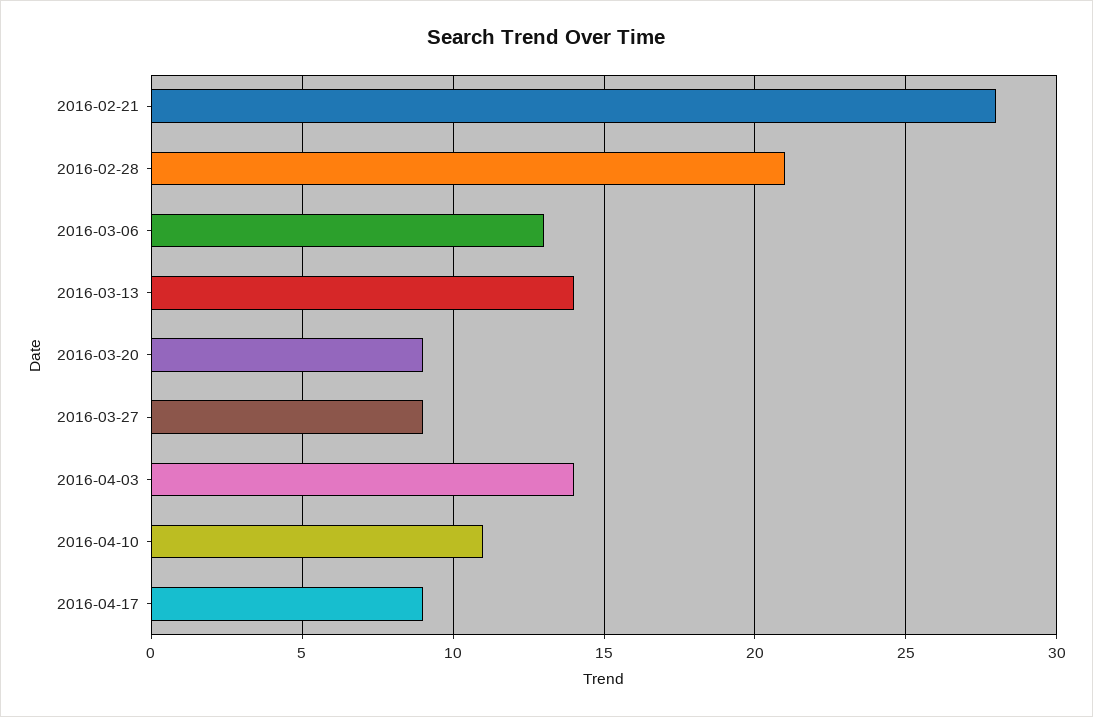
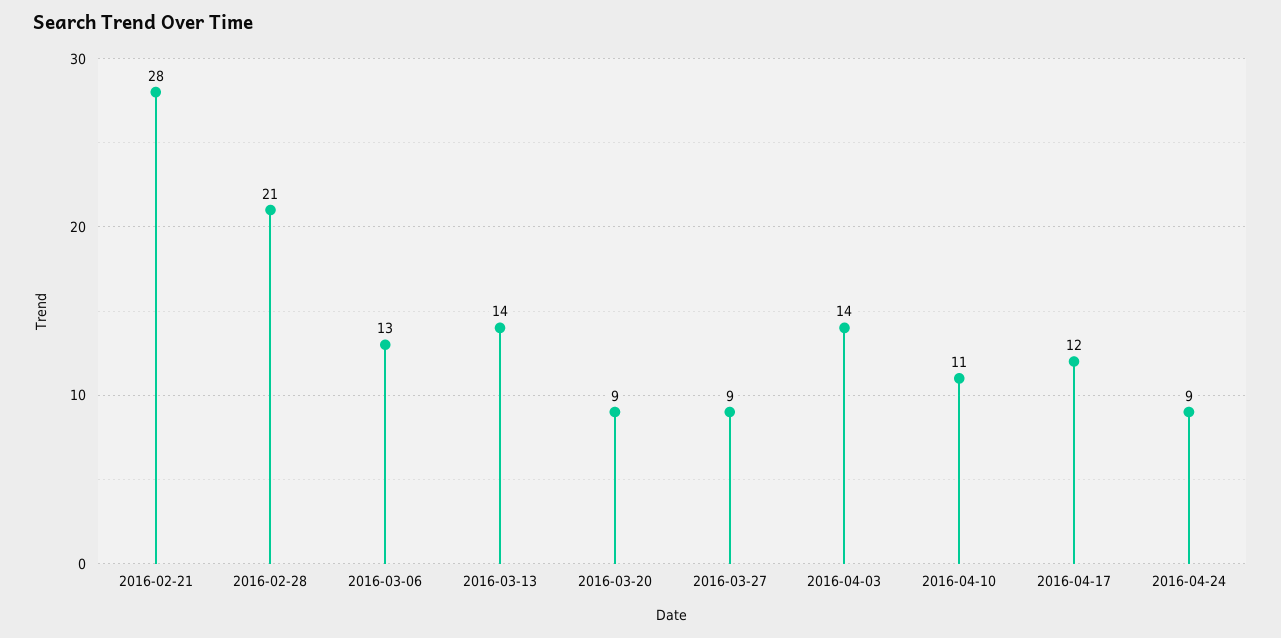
2016-04-17: 9 -> 12
2016-04-24: none -> 9

